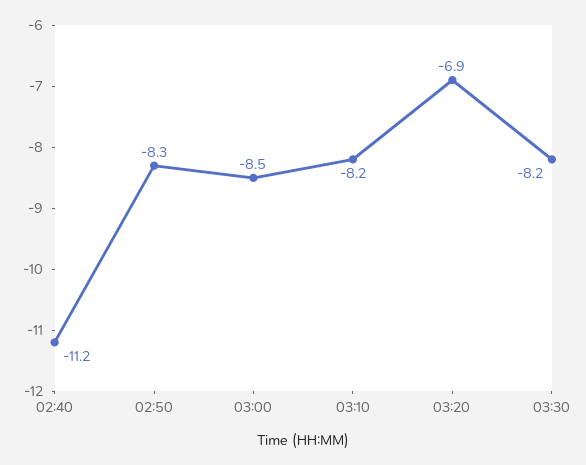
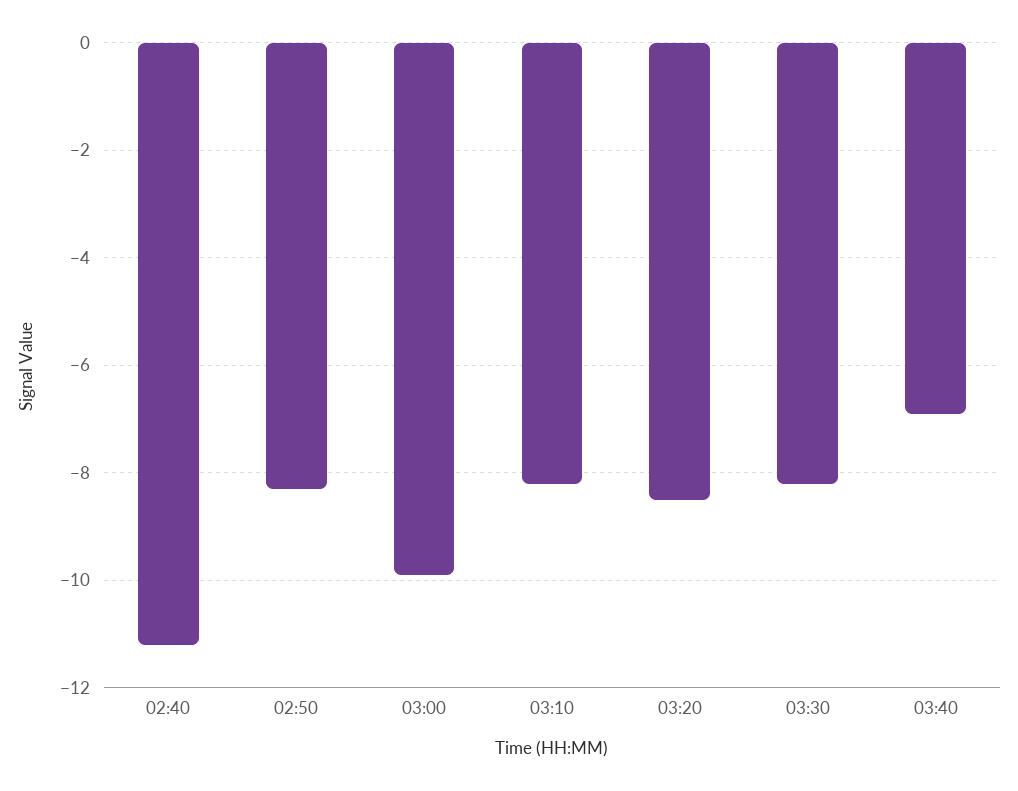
03:00: -8.5 -> -10
03:20: -6.9 -> -8.5
03:40: none -> -7

